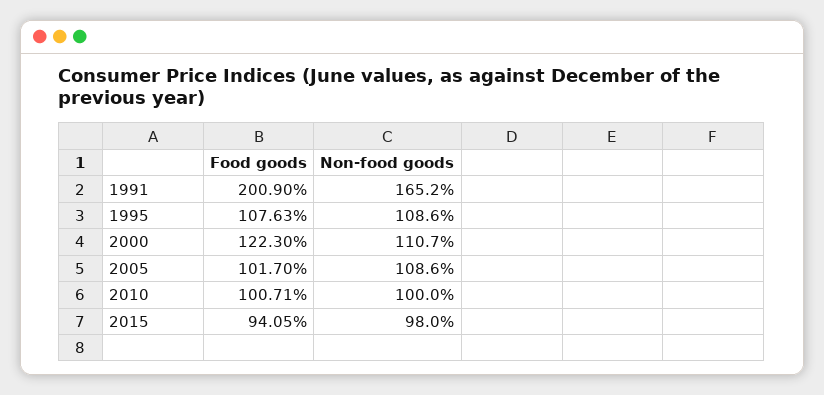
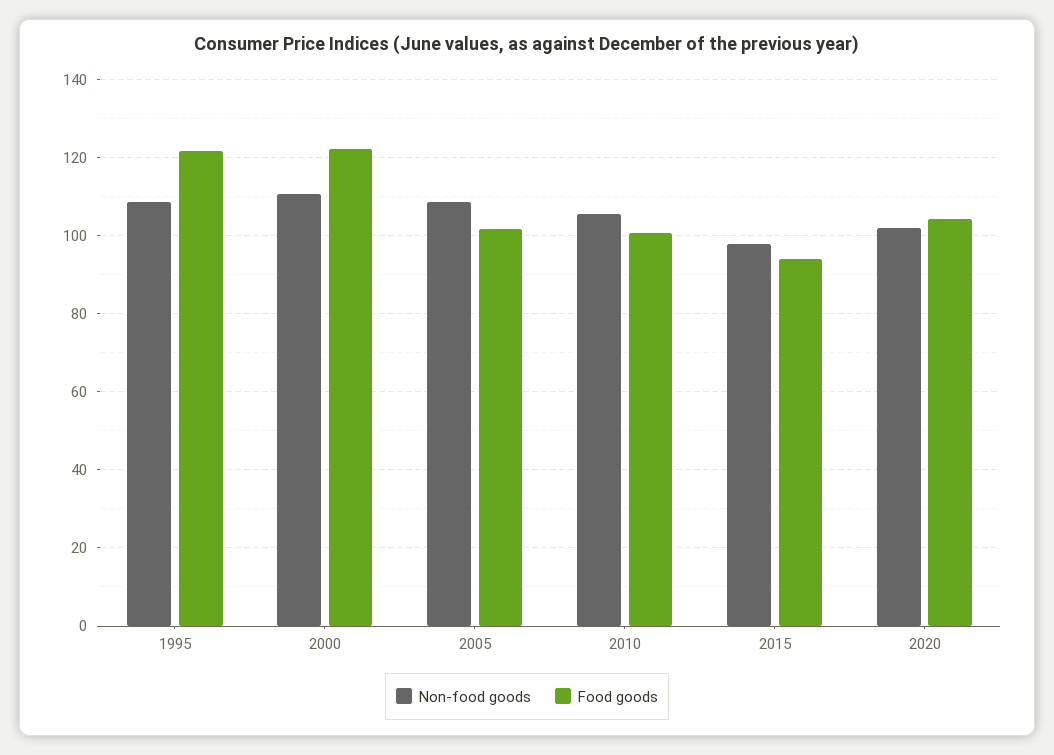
Food goods, 1991: 200.9 -> none
Non-food goods, 1991: 165.2 -> none
Food goods, 1995: 107.63 -> 122
Non-food goods, 2010: 100 -> 106
Non-food goods, 2020: none -> 102
Food goods, 2020: none -> 104

